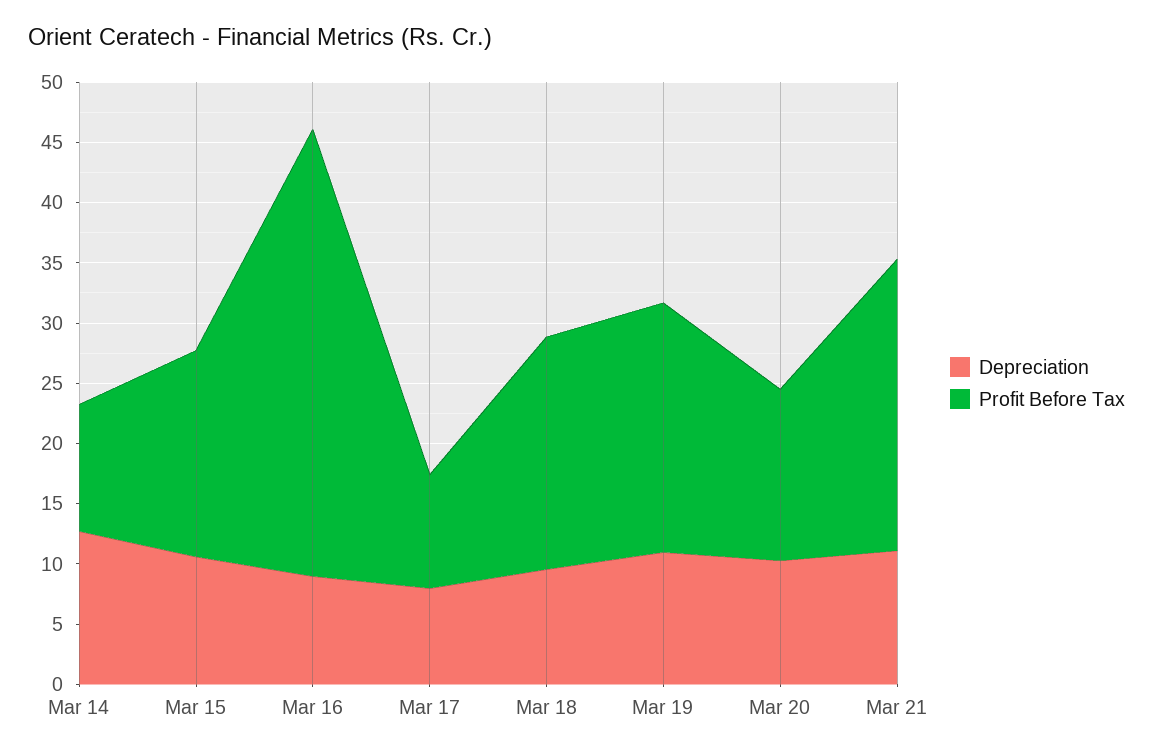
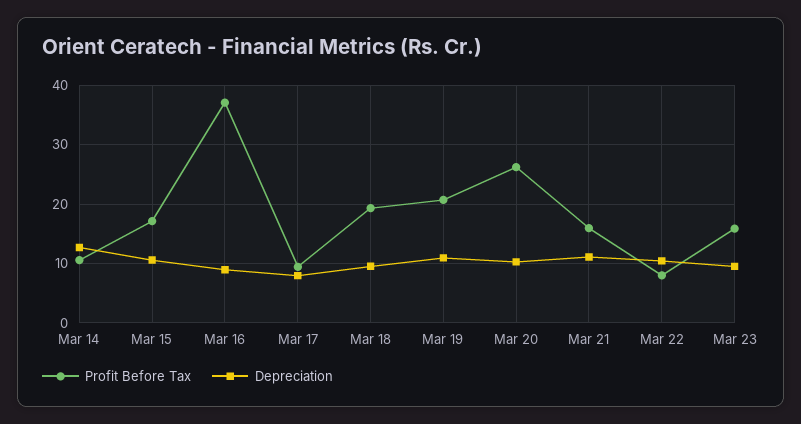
Profit Before Tax, Mar 20: 14 -> 26
Profit Before Tax, Mar 21: 24 -> 16
Profit Before Tax, Mar 22: none -> 8
Depreciation, Mar 22: none -> 10
Profit Before Tax, Mar 23: none -> 16
Depreciation, Mar 23: none -> 10

